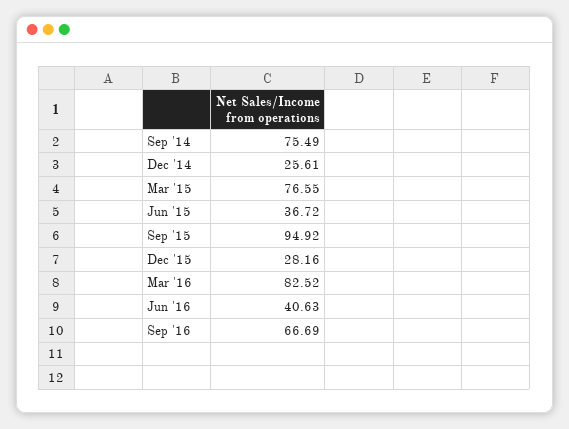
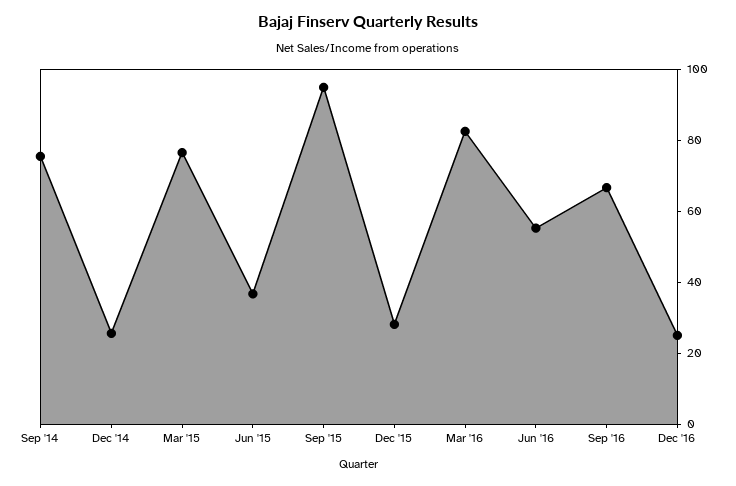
Jun '16: 40.63 -> 55
Dec '16: none -> 25

